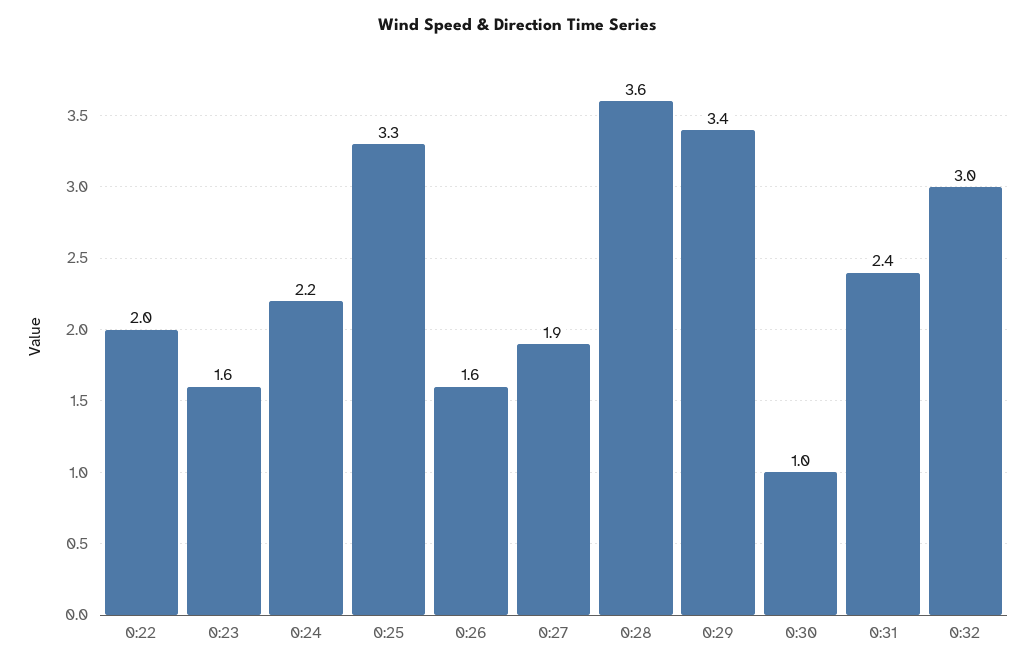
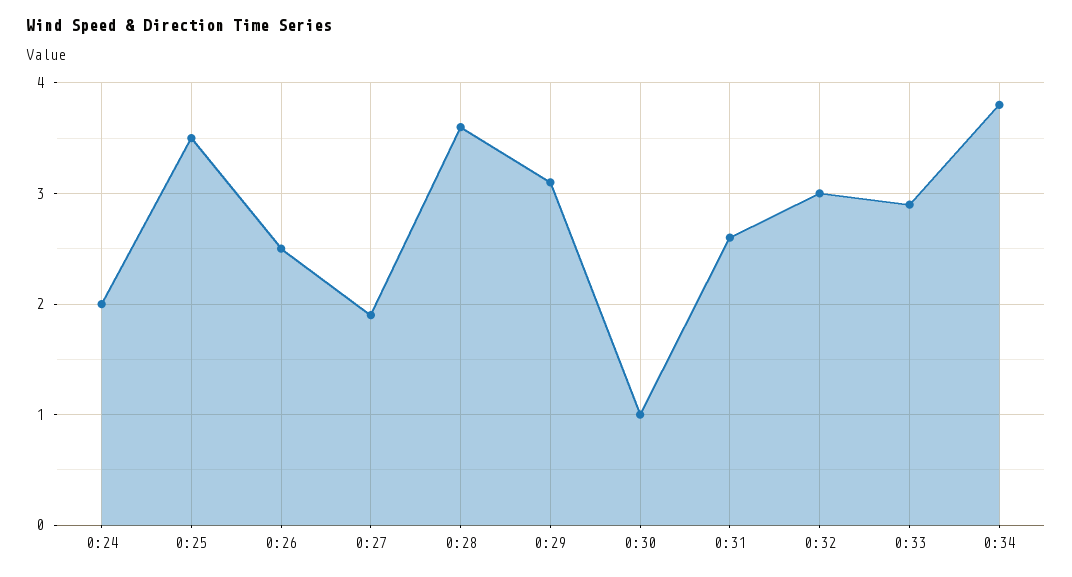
0:22: 2 -> none
0:23: 1.6 -> none
0:24: 2.2 -> 2
0:25: 3.3 -> 3.5
0:26: 1.6 -> 2.5
0:29: 3.4 -> 3.1
0:31: 2.4 -> 2.6
0:33: none -> 2.9
0:34: none -> 3.8

